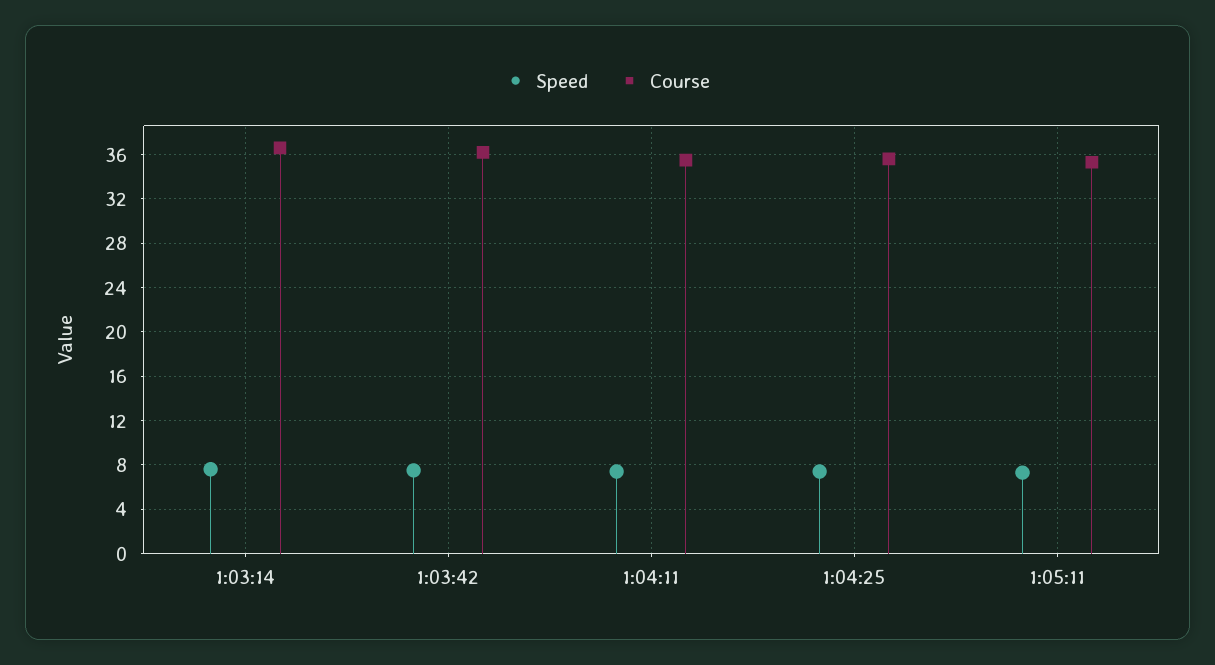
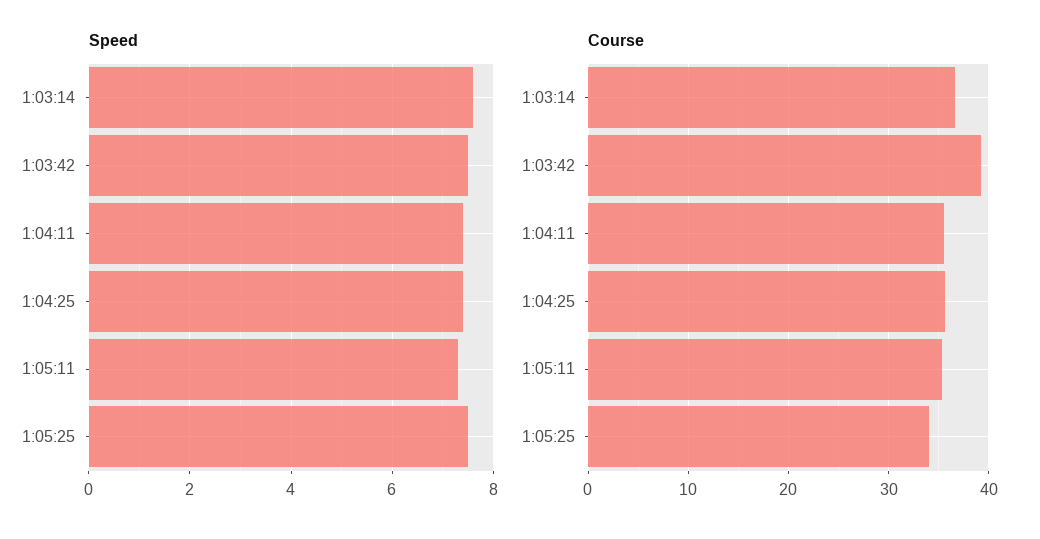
Course, 1:03:42: 36 -> 39
Speed, 1:05:25: none -> 7.5
Course, 1:05:25: none -> 34

